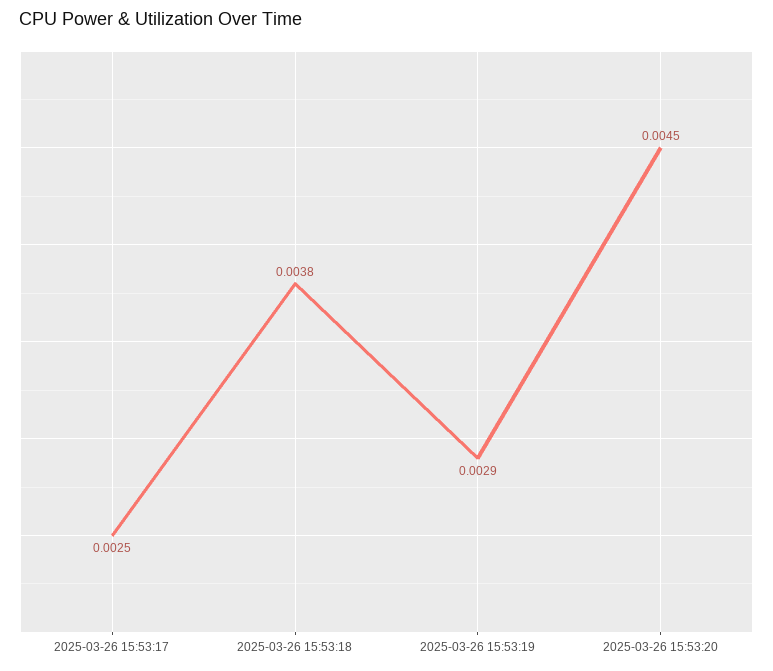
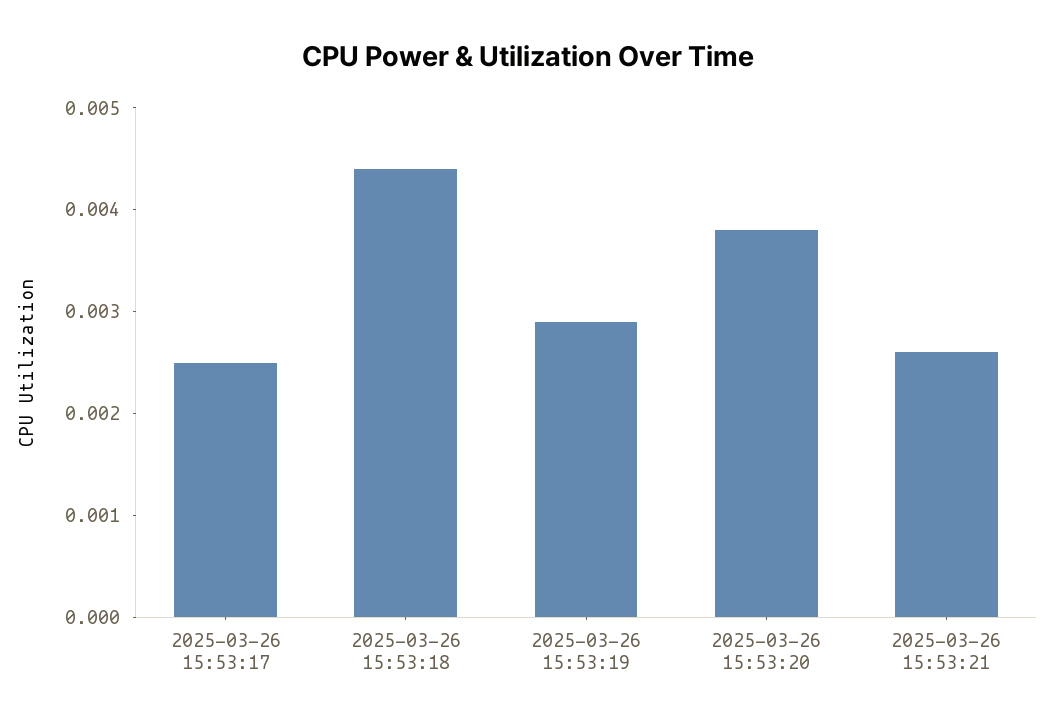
2025-03-26 15:53:18: 0.0038 -> 0.0044
2025-03-26 15:53:20: 0.0045 -> 0.0038
2025-03-26 15:53:21: none -> 0.0026

